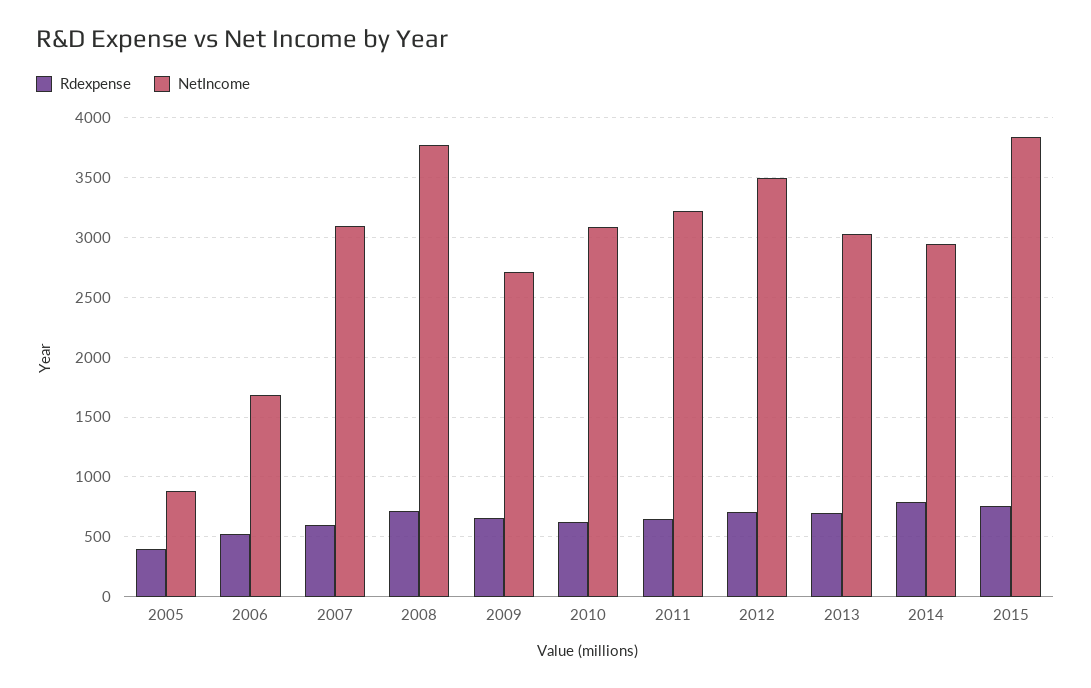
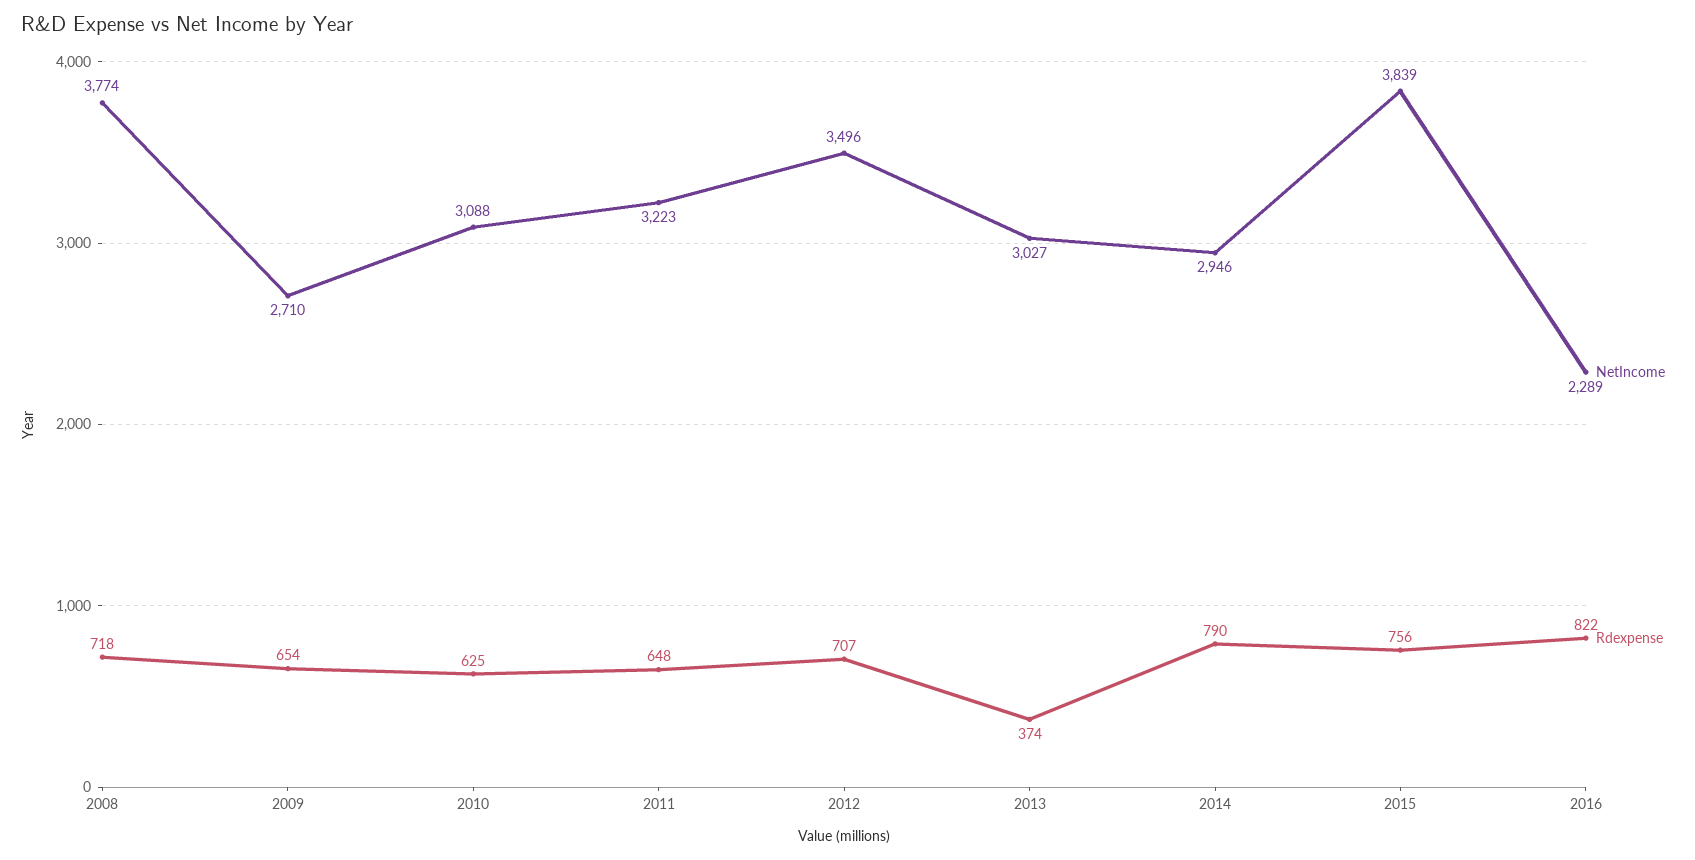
Rdexpense, 2005: 400 -> none
NetIncome, 2005: 900 -> none
Rdexpense, 2006: 500 -> none
NetIncome, 2006: 1700 -> none
Rdexpense, 2007: 600 -> none
NetIncome, 2007: 3100 -> none
Rdexpense, 2013: 700 -> 374
NetIncome, 2016: none -> 2289
Rdexpense, 2016: none -> 822

